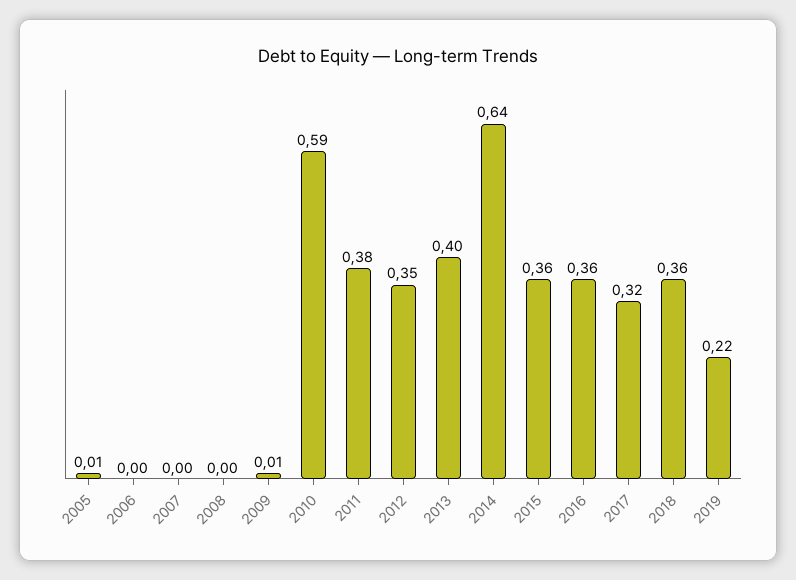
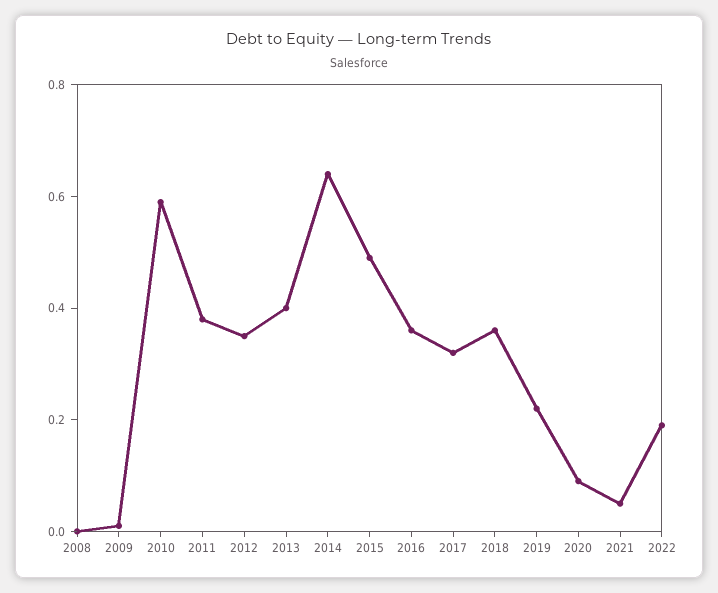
2005: 0.01 -> none
2006: 0 -> none
2007: 0 -> none
2015: 0.36 -> 0.5
2020: none -> 0.1
2021: none -> 0.05
2022: none -> 0.2

